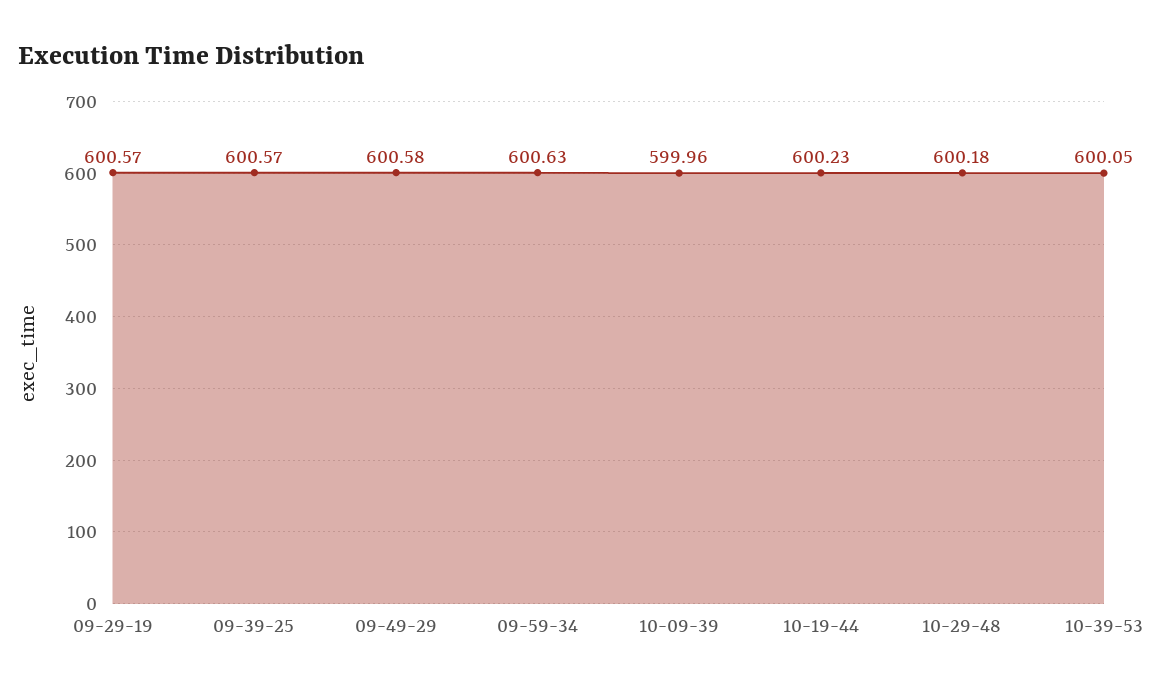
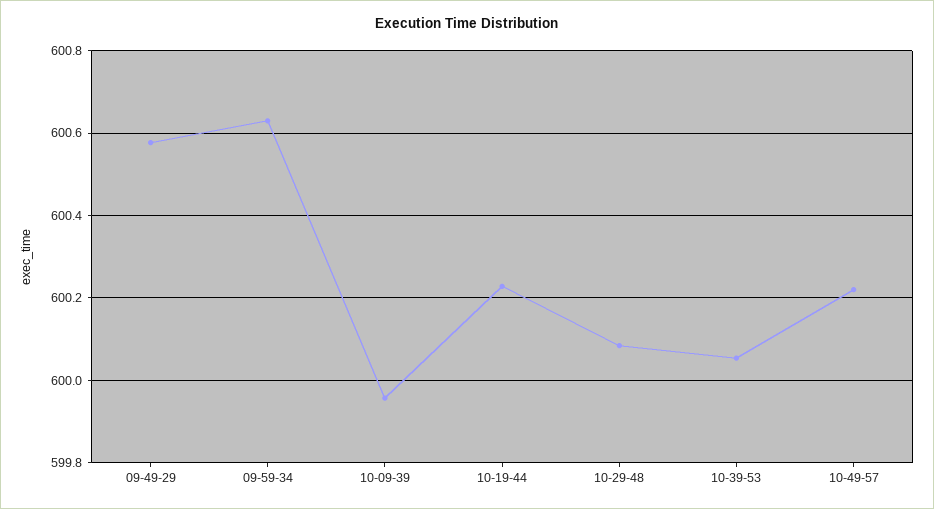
09-29-19: 600.57 -> none
09-39-25: 600.57 -> none
10-29-48: 600.18 -> 600.08
10-49-57: none -> 600.22

